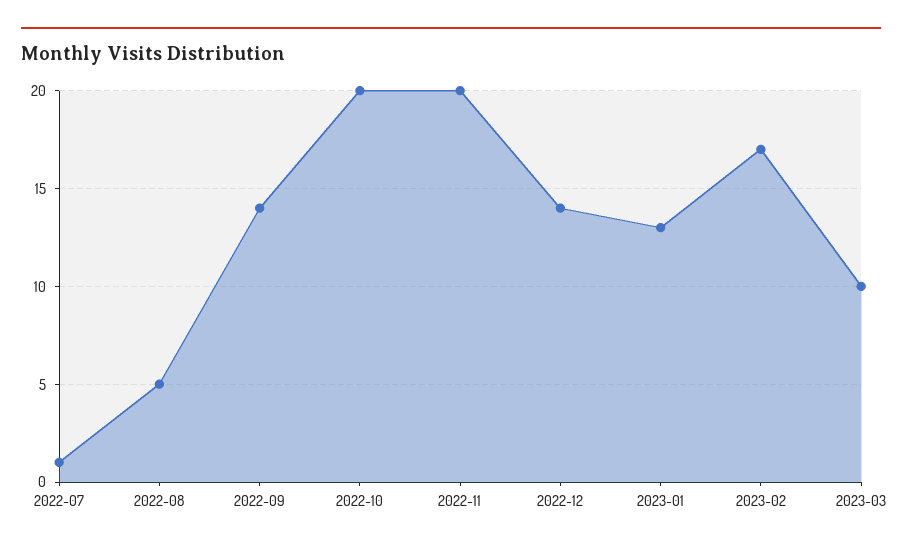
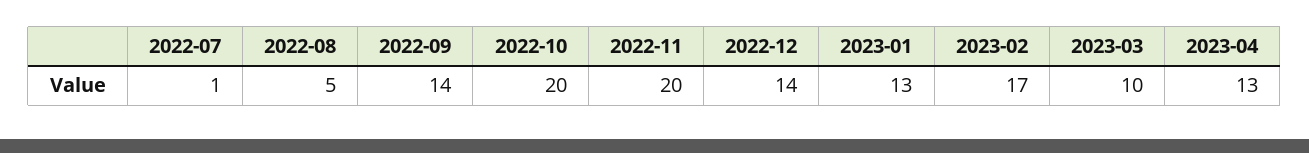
2023-04: none -> 13

